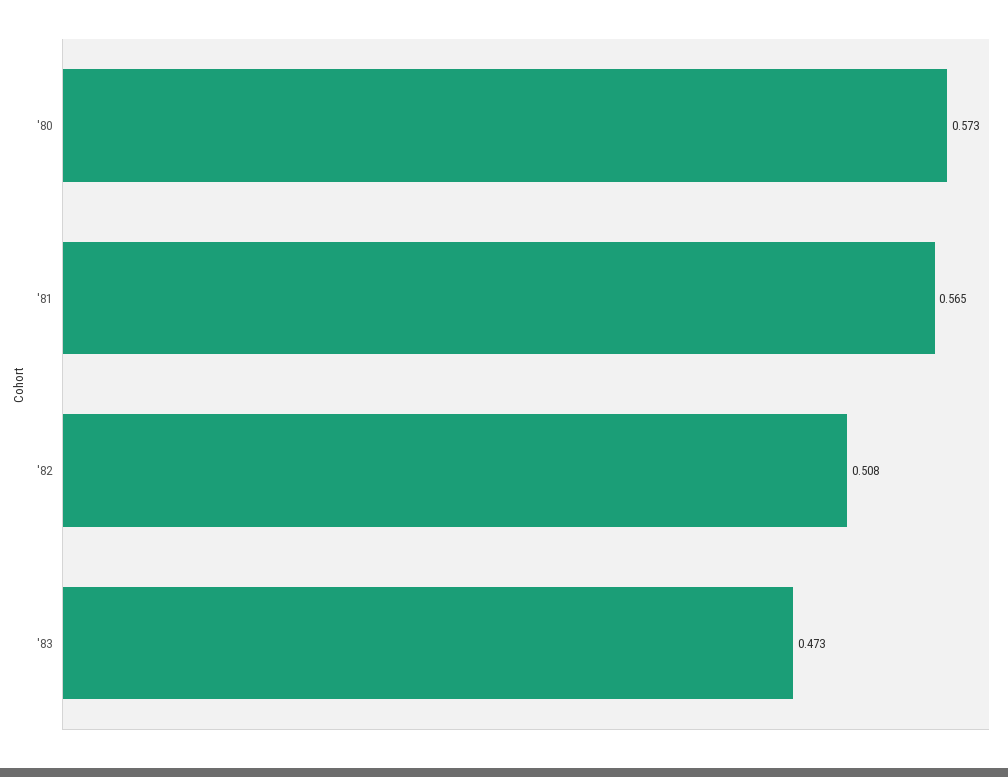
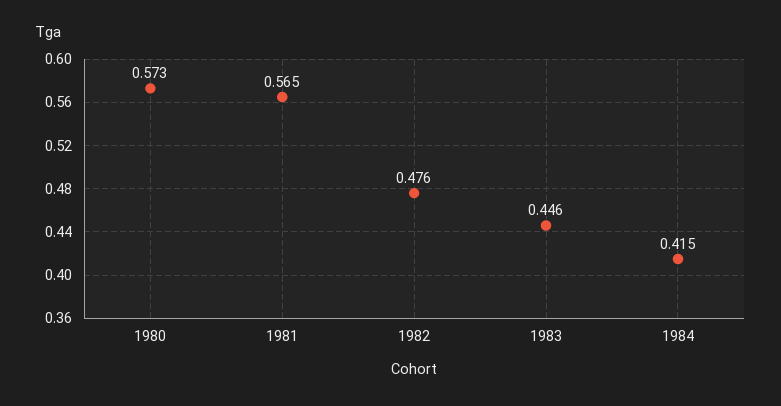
'82: 0.508 -> 0.476
'83: 0.473 -> 0.446
1984: none -> 0.415

